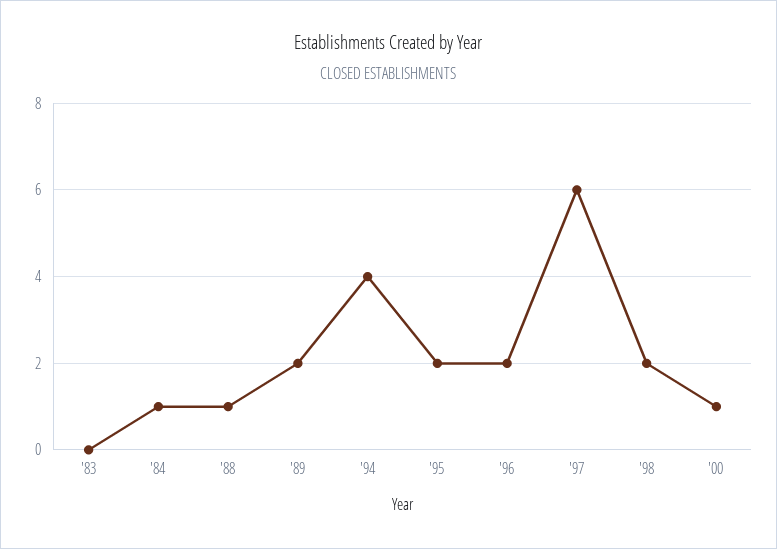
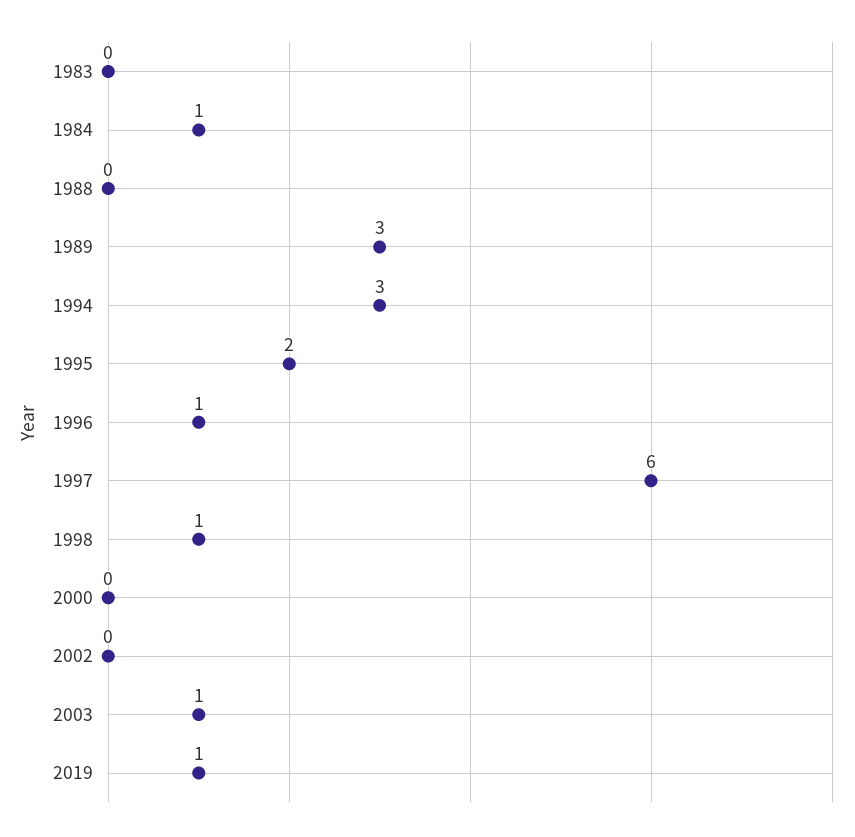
'88: 1 -> 0
'89: 2 -> 3
'94: 4 -> 3
'96: 2 -> 1
'98: 2 -> 1
'00: 1 -> 0
2002: none -> 0
2003: none -> 1
2019: none -> 1

